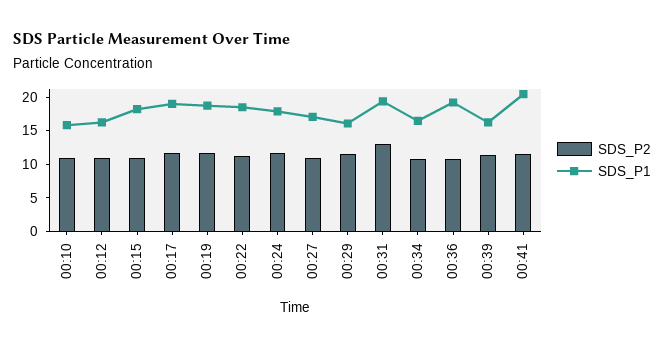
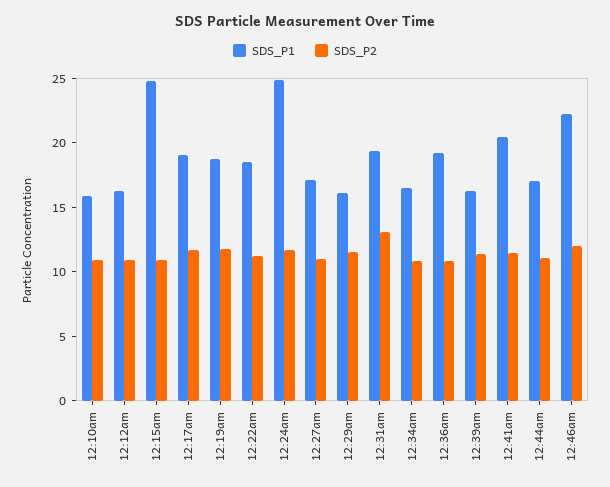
SDS_P1, 00:15: 17.5 -> 25
SDS_P1, 00:24: 17.5 -> 25
SDS_P1, 12:44am: none -> 17
SDS_P2, 12:44am: none -> 11
SDS_P1, 12:46am: none -> 22
SDS_P2, 12:46am: none -> 12

